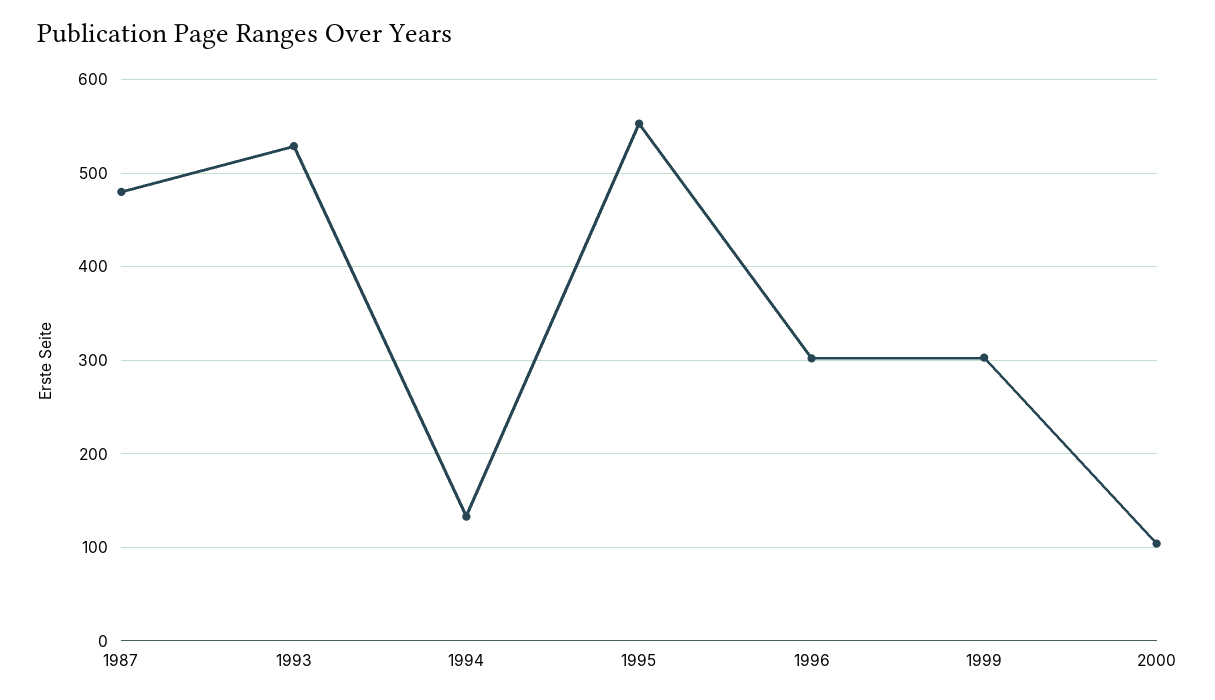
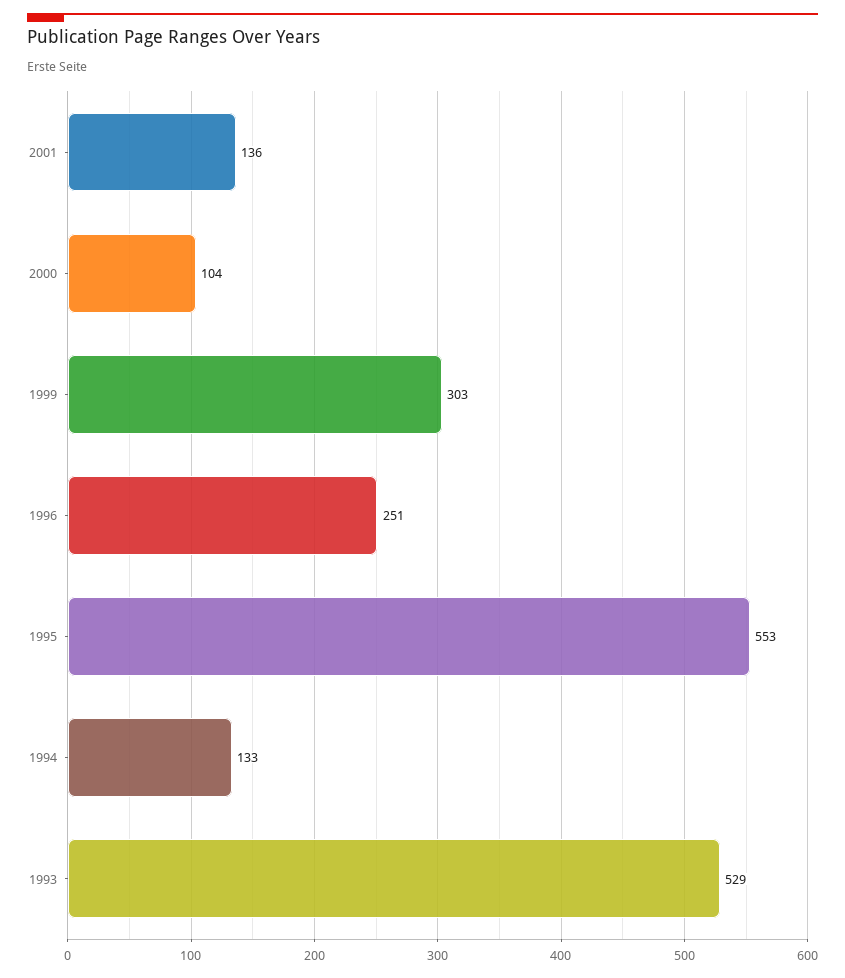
1987: 480 -> none
1996: 300 -> 251
2001: none -> 136

